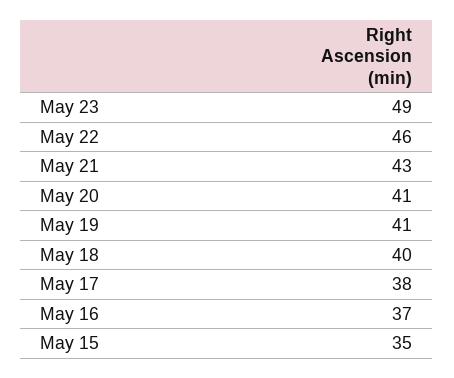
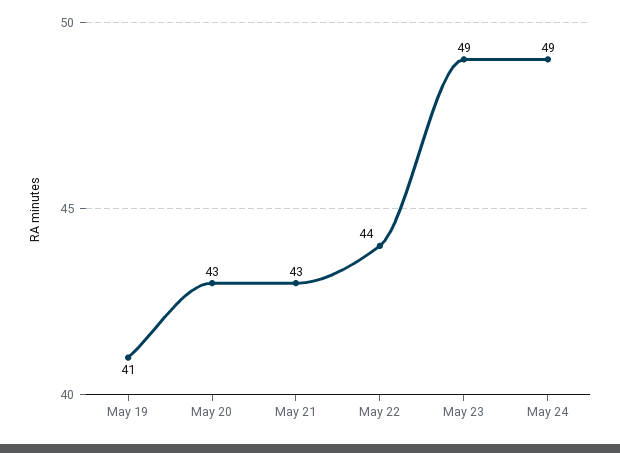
May 22: 46 -> 44
May 20: 41 -> 43
May 18: 40 -> none
May 17: 38 -> none
May 16: 37 -> none
May 15: 35 -> none
May 24: none -> 49

